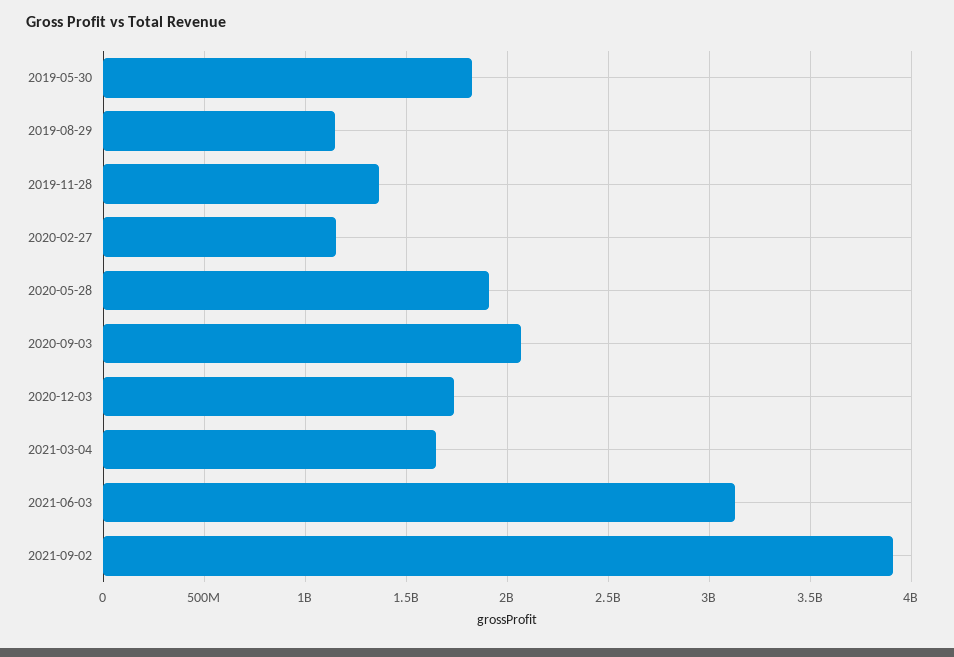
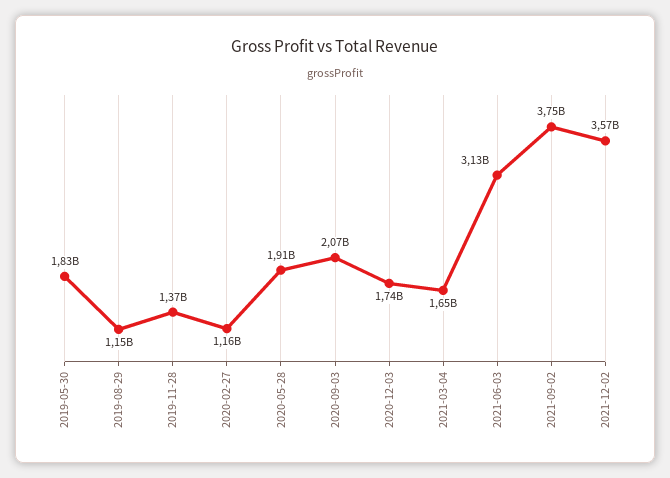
2021-09-02: 3900000000 -> 3750000000
2021-12-02: none -> 3570000000

